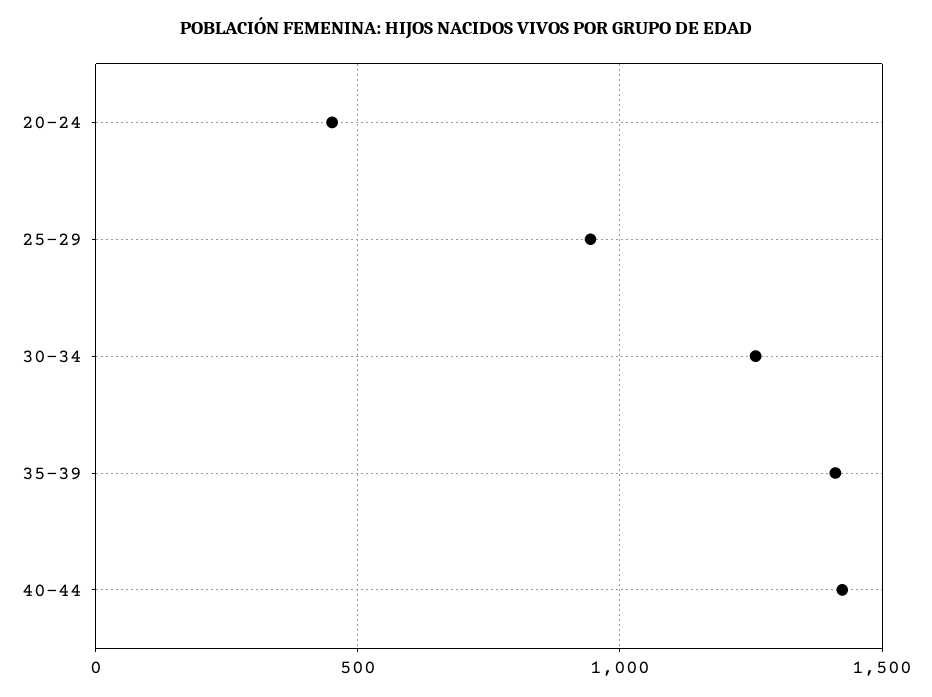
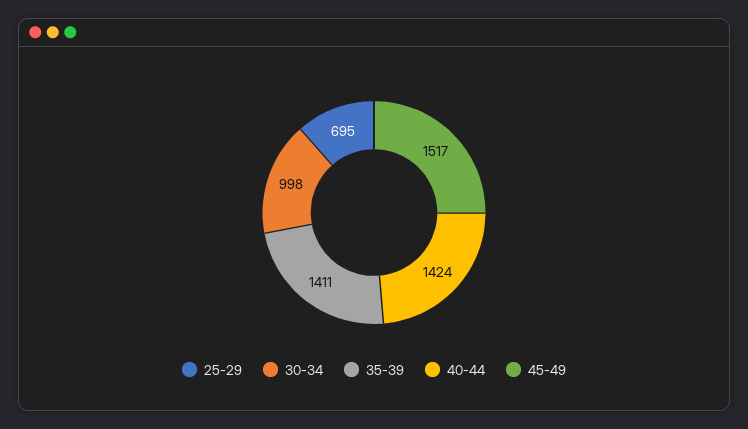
20-24: 450 -> none
25-29: 950 -> 695
30-34: 1250 -> 998
45-49: none -> 1517

